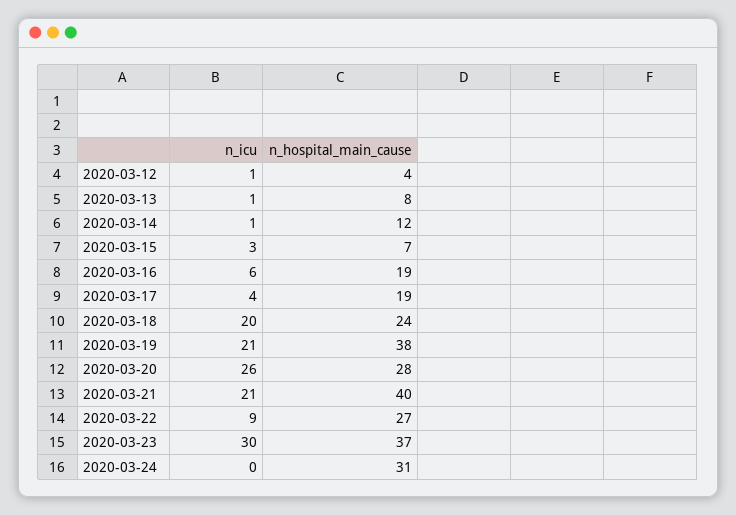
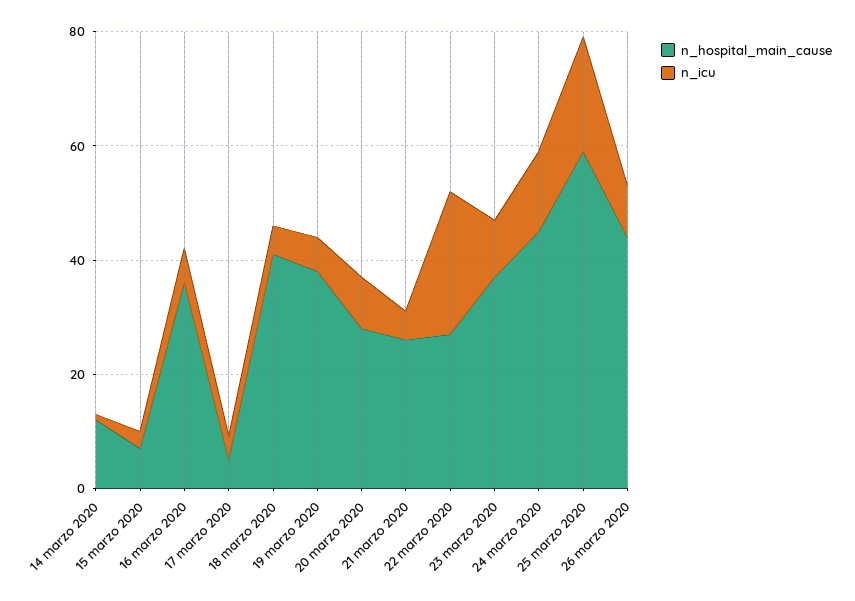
n_icu, 2020-03-12: 1 -> none
n_hospital_main_cause, 2020-03-12: 4 -> none
n_icu, 2020-03-13: 1 -> none
n_hospital_main_cause, 2020-03-13: 8 -> none
n_hospital_main_cause, 2020-03-16: 19 -> 35
n_hospital_main_cause, 2020-03-17: 19 -> 5
n_icu, 2020-03-18: 20 -> 5
n_hospital_main_cause, 2020-03-18: 24 -> 40
n_icu, 2020-03-19: 21 -> 5
n_icu, 2020-03-20: 26 -> 10
n_icu, 2020-03-21: 21 -> 5
n_hospital_main_cause, 2020-03-21: 40 -> 25
n_icu, 2020-03-22: 9 -> 25
n_icu, 2020-03-23: 30 -> 10
n_icu, 2020-03-24: 0 -> 15
n_hospital_main_cause, 2020-03-24: 31 -> 45
n_hospital_main_cause, 25 marzo 2020: none -> 60
n_icu, 25 marzo 2020: none -> 20
n_hospital_main_cause, 26 marzo 2020: none -> 45
n_icu, 26 marzo 2020: none -> 10

